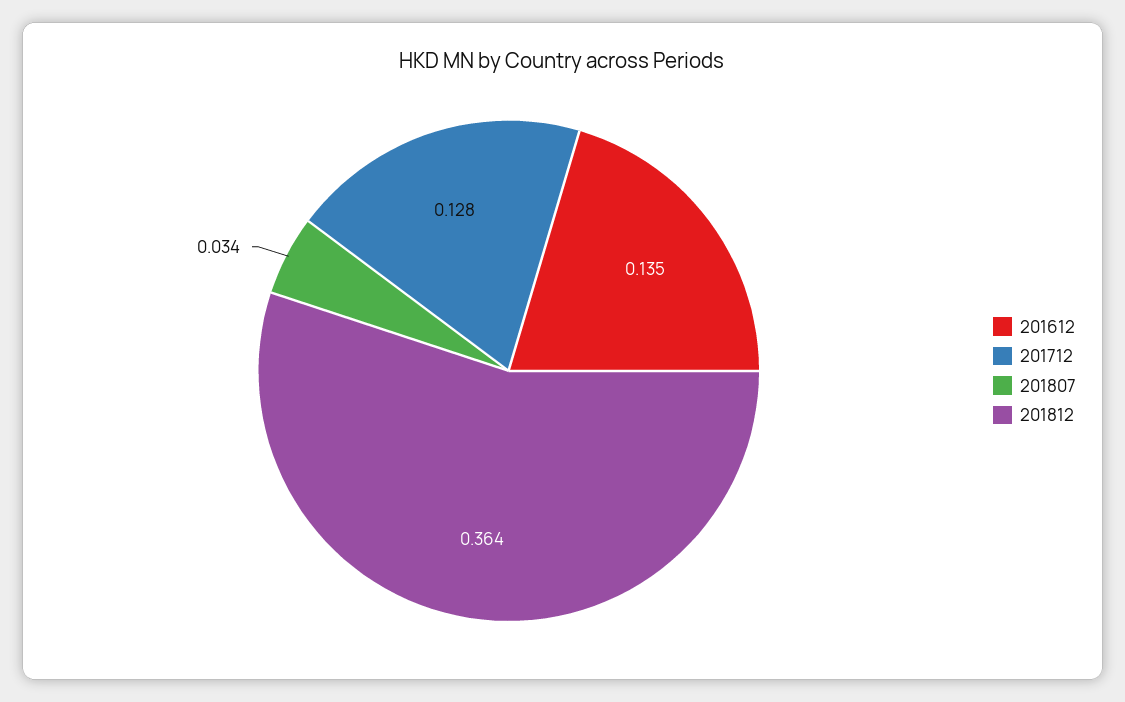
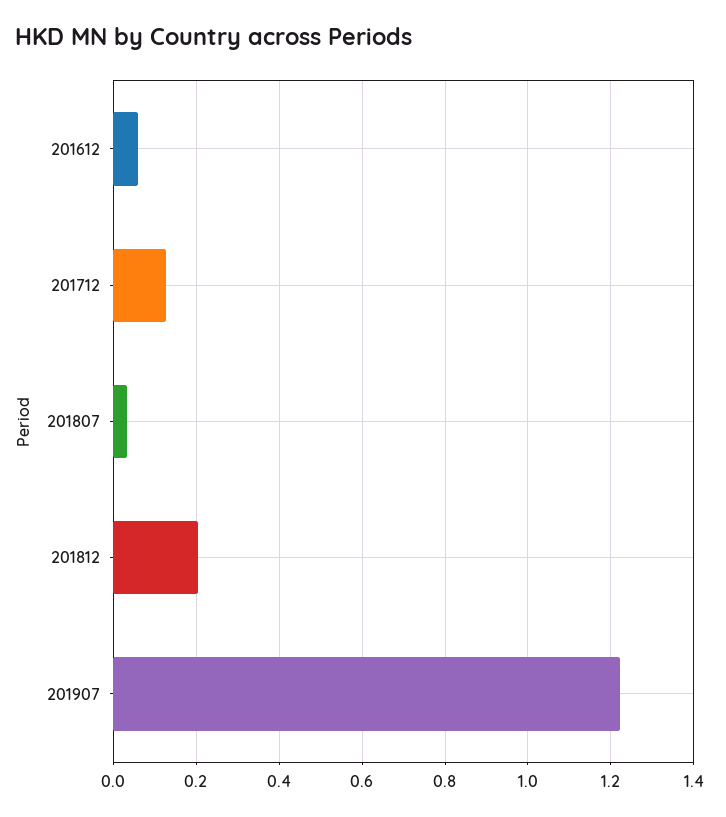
201612: 0.135 -> 0.06
201812: 0.364 -> 0.2
201907: none -> 1.22

